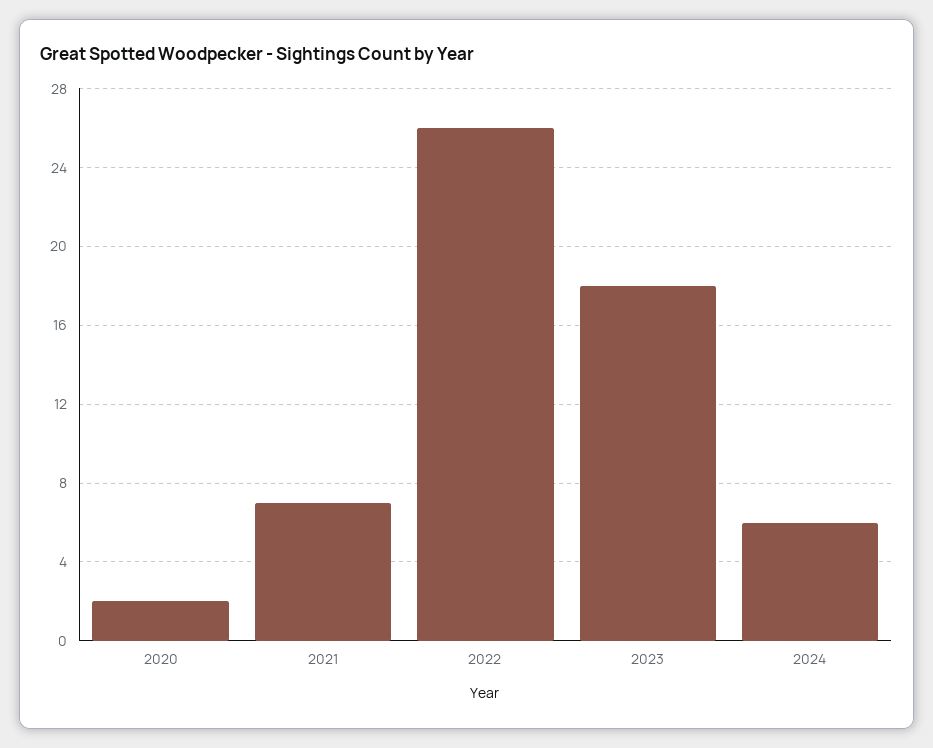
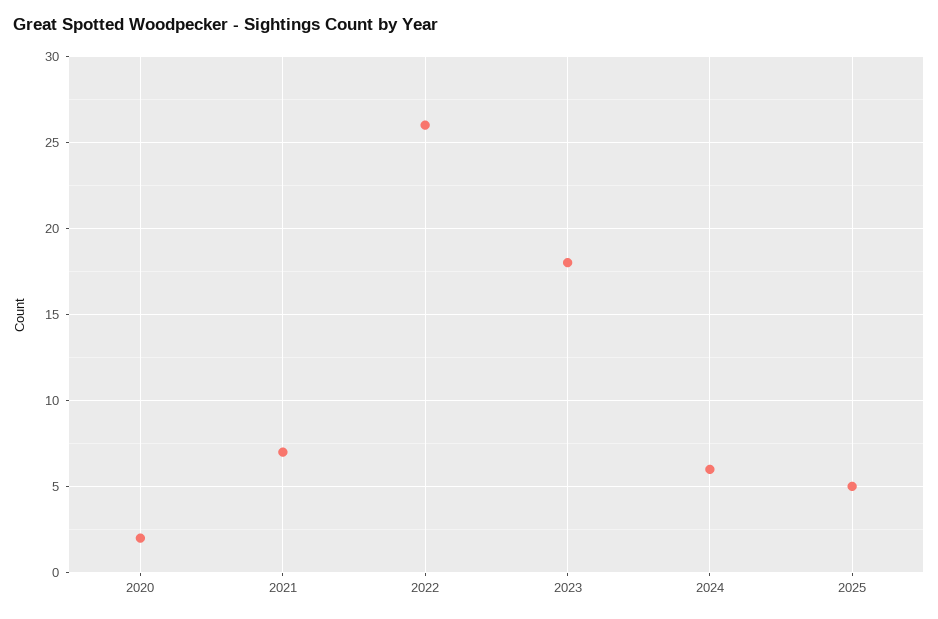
2025: none -> 5

